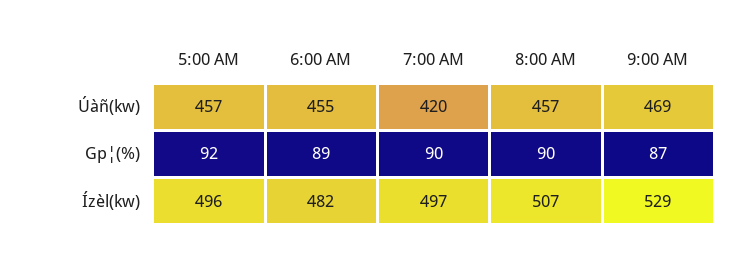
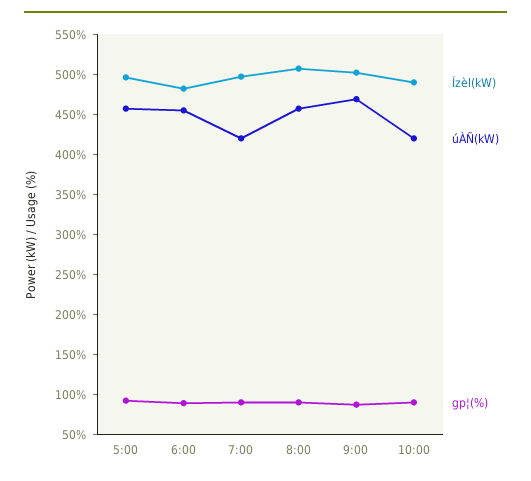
Ízèl(kw), 9:00 AM: 529 -> 500
Ízèl(kw), 10:00: none -> 490
Úàñ(kw), 10:00: none -> 420
Gp¦(%), 10:00: none -> 90

